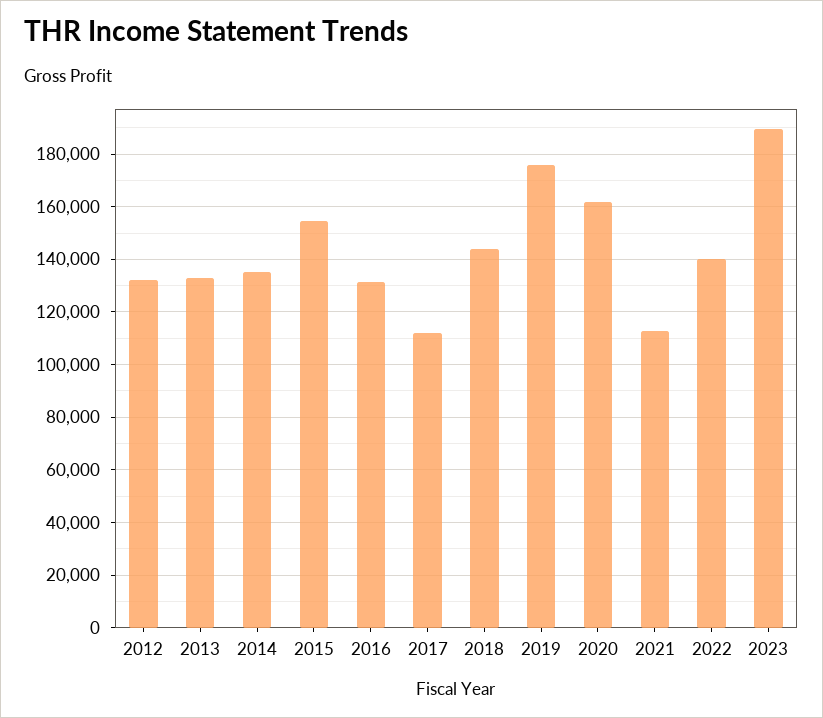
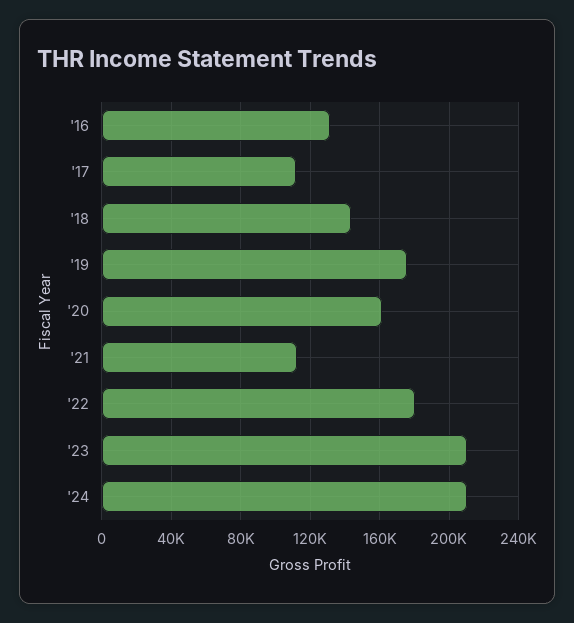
2012: 132500 -> none
2013: 132500 -> none
2014: 135000 -> none
2015: 155000 -> none
2022: 140000 -> 180000
2023: 190000 -> 210000
'24: none -> 210000

